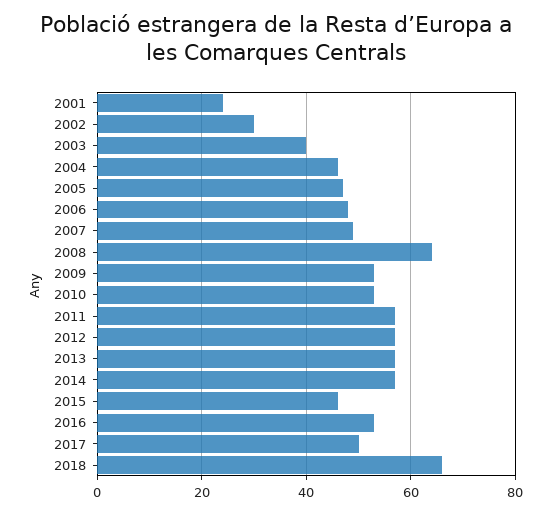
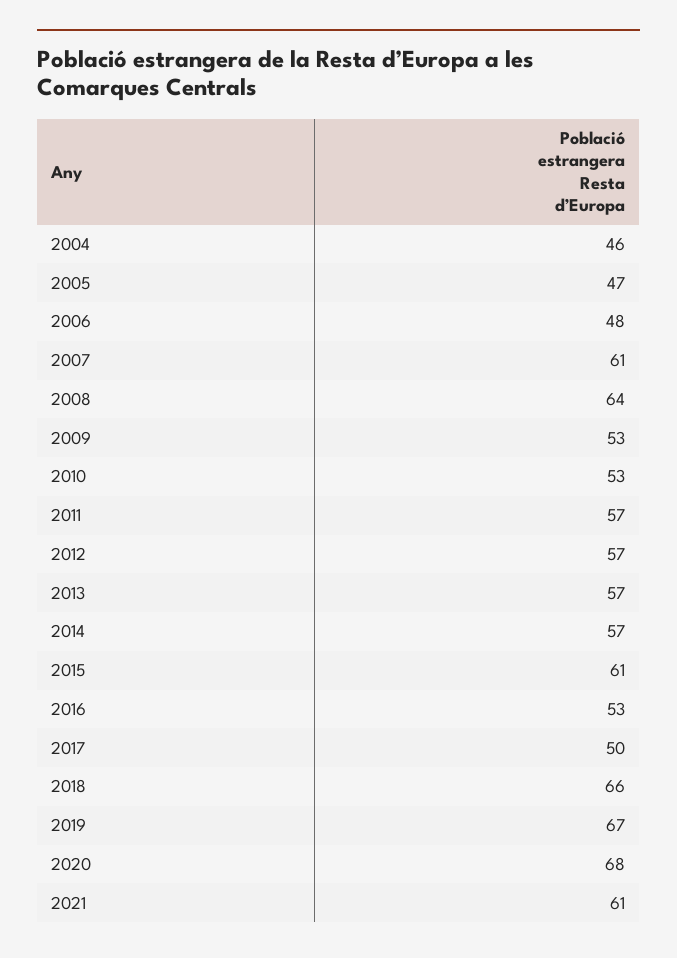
2001: 25 -> none
2002: 30 -> none
2003: 40 -> none
2007: 50 -> 61
2015: 45 -> 61
2019: none -> 67
2020: none -> 68
2021: none -> 61

